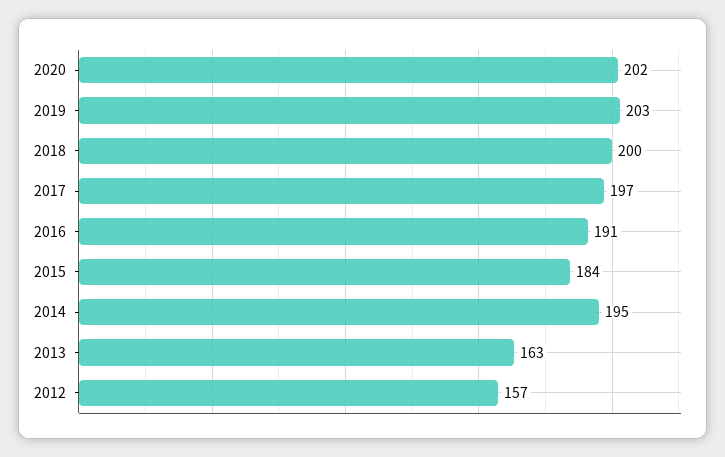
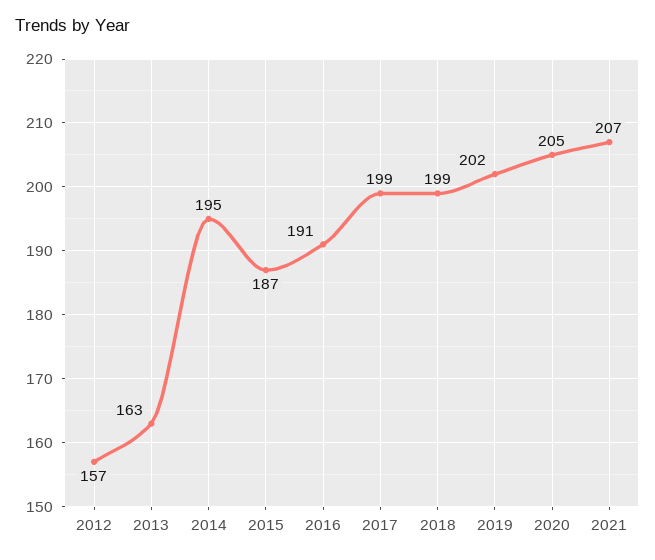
2020: 202 -> 205
2019: 203 -> 202
2018: 200 -> 199
2017: 197 -> 199
2015: 184 -> 187
2021: none -> 207

